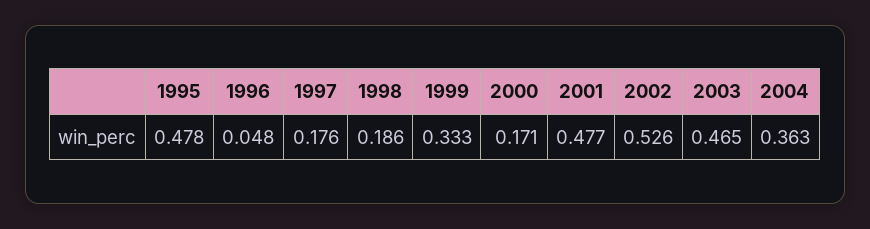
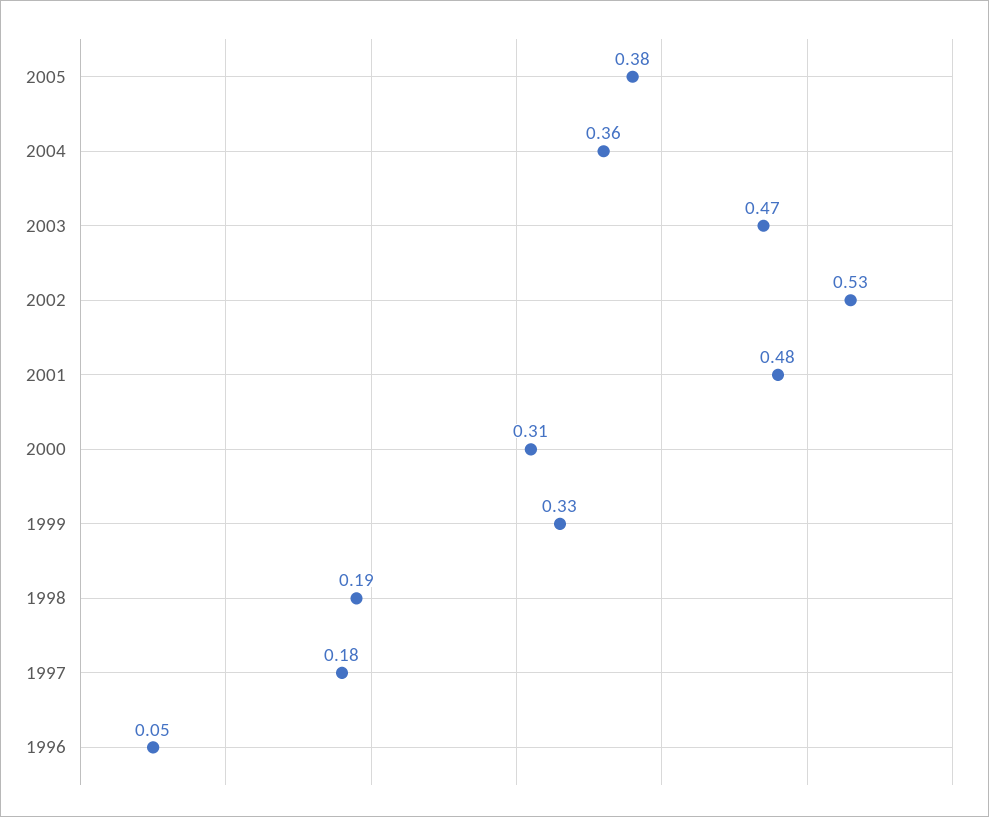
1995: 0.478 -> none
2000: 0.171 -> 0.31
2005: none -> 0.38

